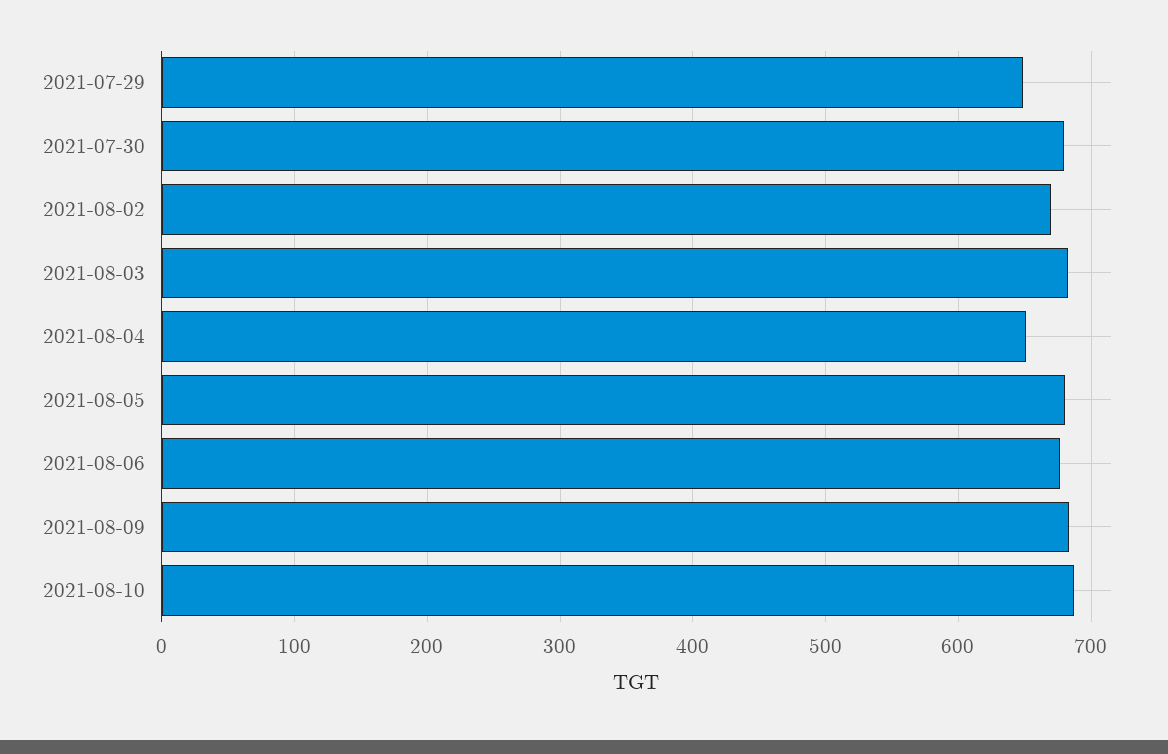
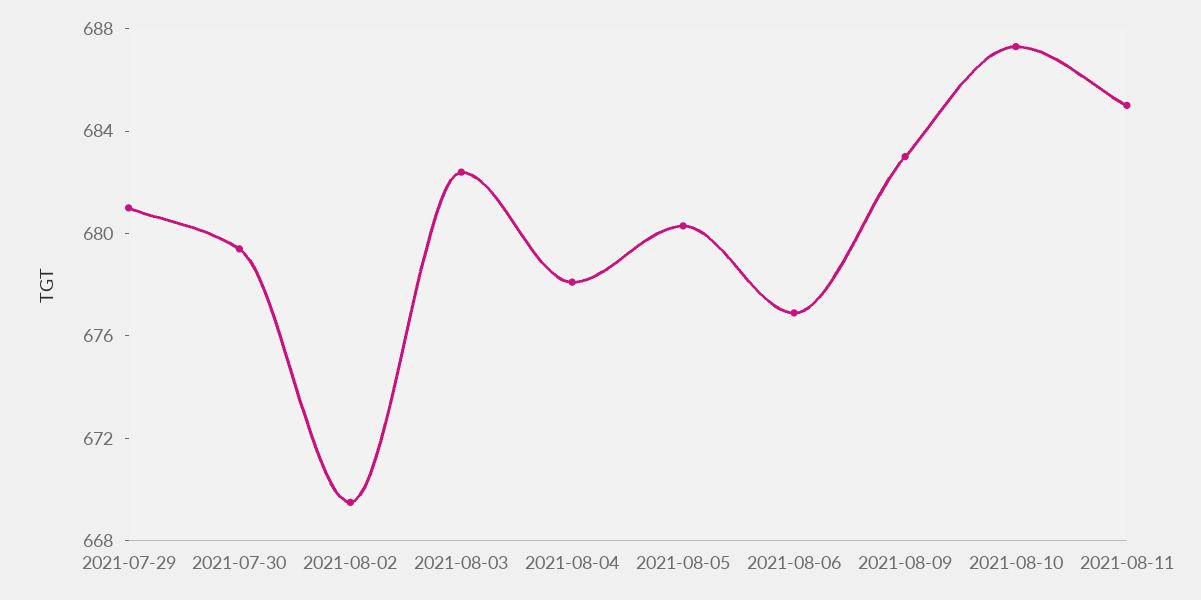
2021-07-29: 650 -> 681
2021-08-04: 650 -> 678
2021-08-11: none -> 685

